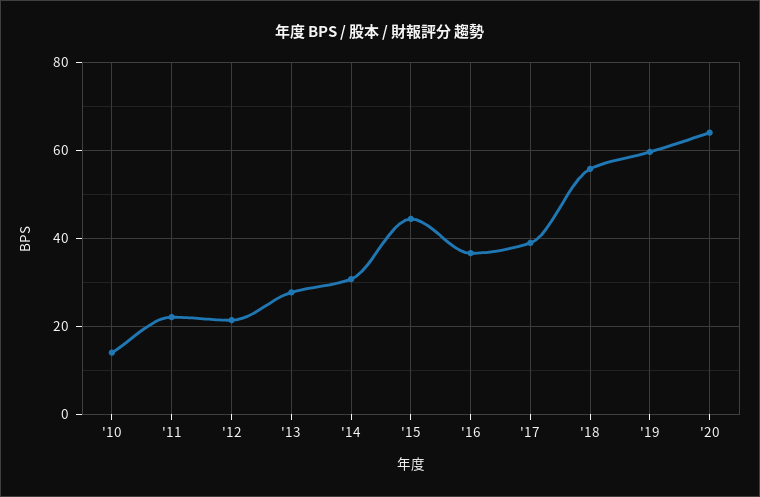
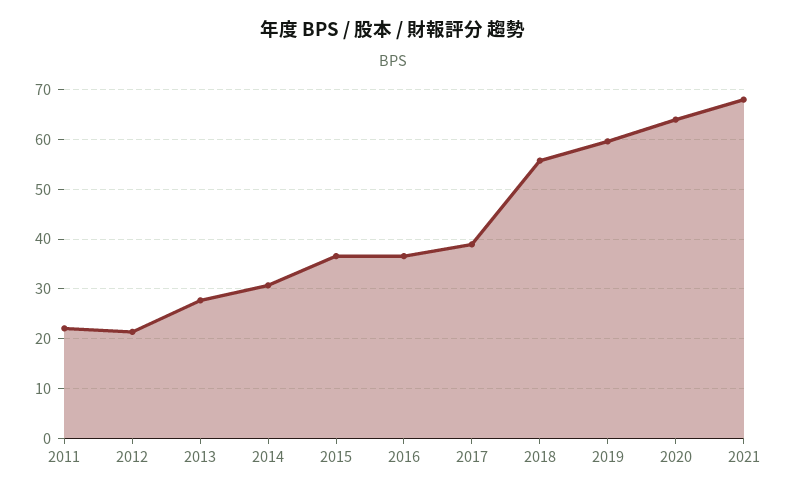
'10: 14 -> none
'15: 44 -> 36
2021: none -> 68

